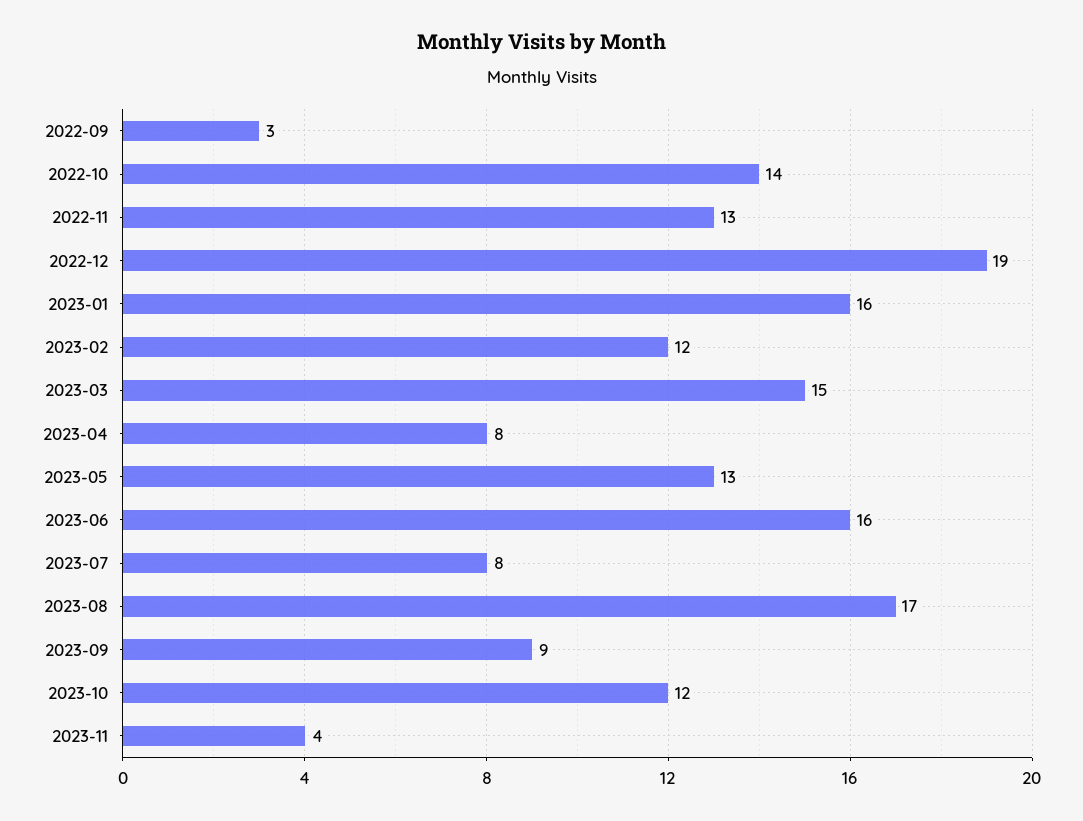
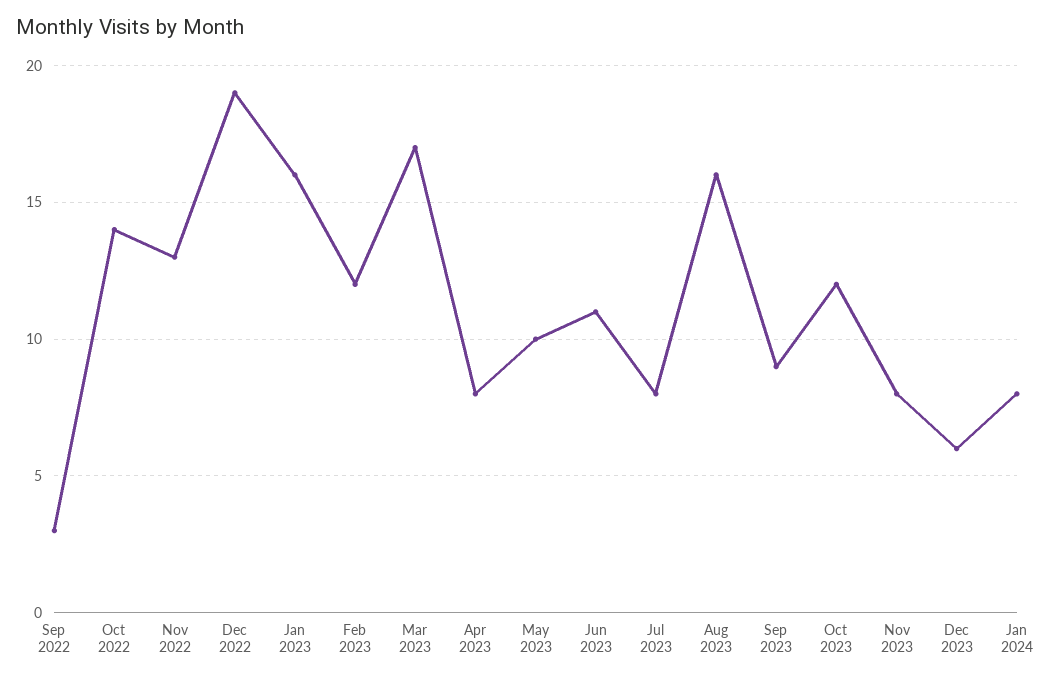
2023-03: 15 -> 17
2023-05: 13 -> 10
2023-06: 16 -> 11
2023-08: 17 -> 16
2023-11: 4 -> 8
Dec 2023: none -> 6
Jan 2024: none -> 8

